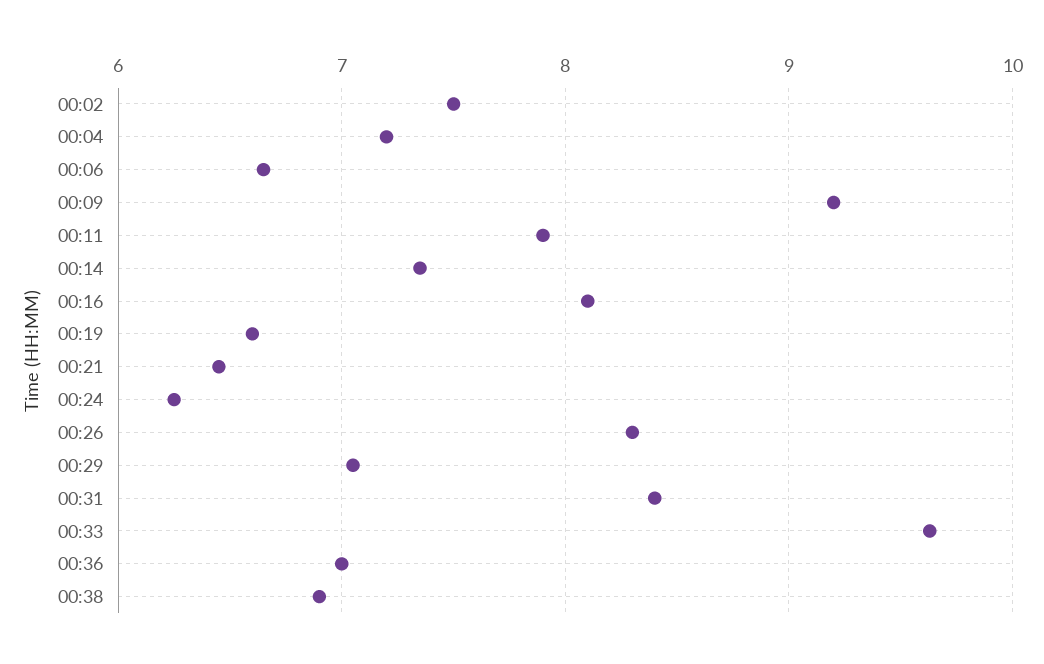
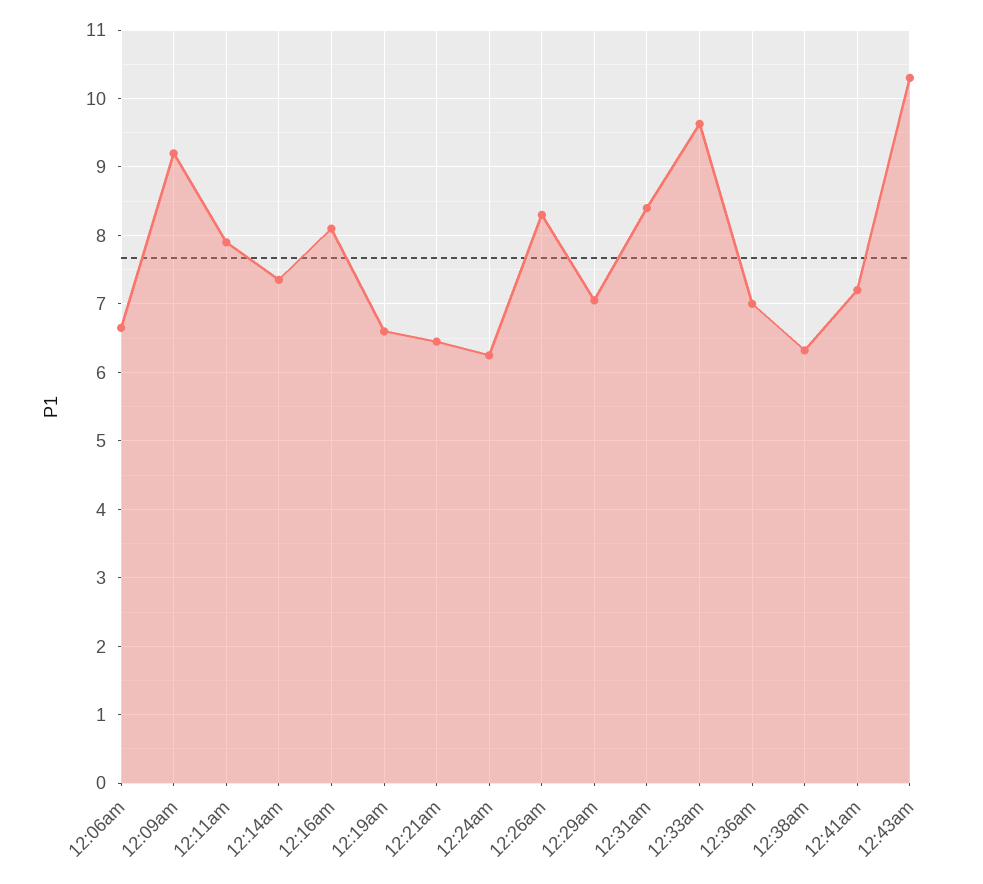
00:02: 7.5 -> none
00:04: 7.2 -> none
00:38: 6.9 -> 6.3
12:41am: none -> 7.2
12:43am: none -> 10.3

